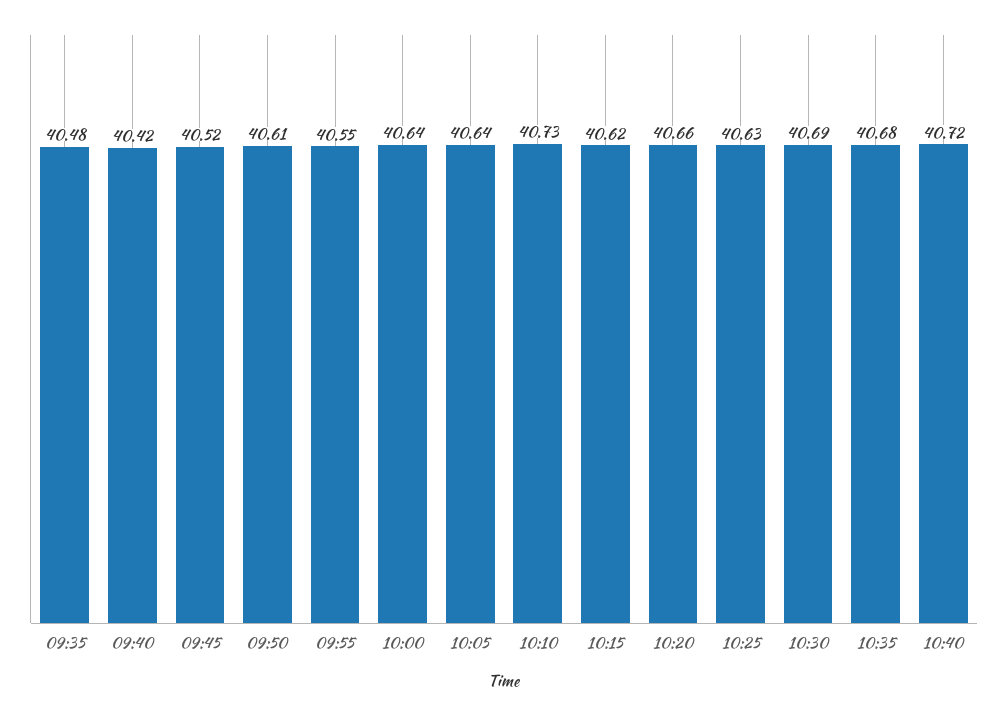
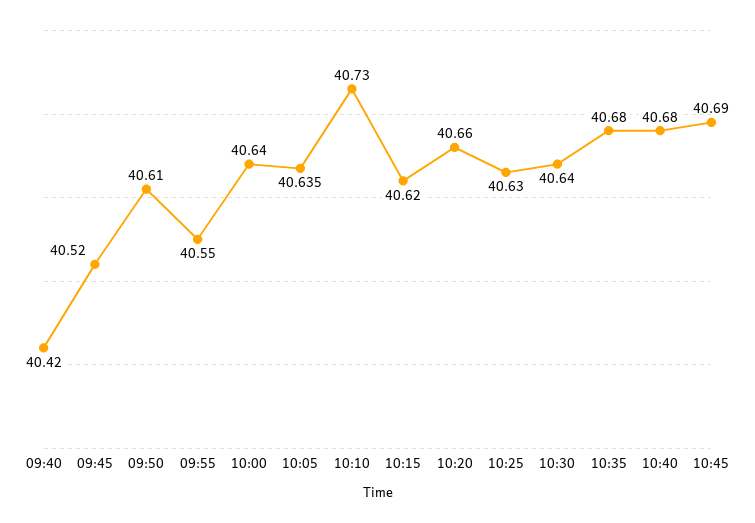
09:35: 40.48 -> none
10:30: 40.69 -> 40.64
10:40: 40.72 -> 40.68
10:45: none -> 40.69

